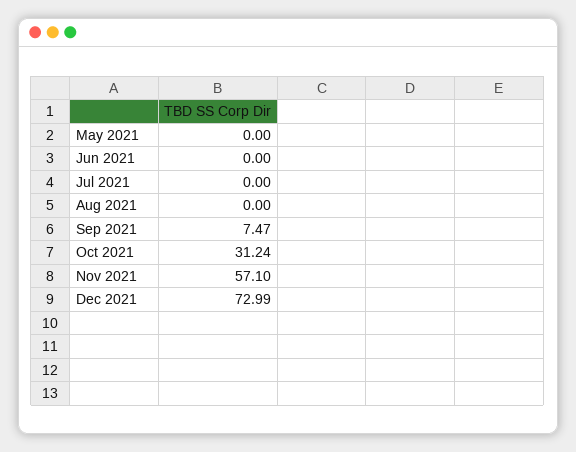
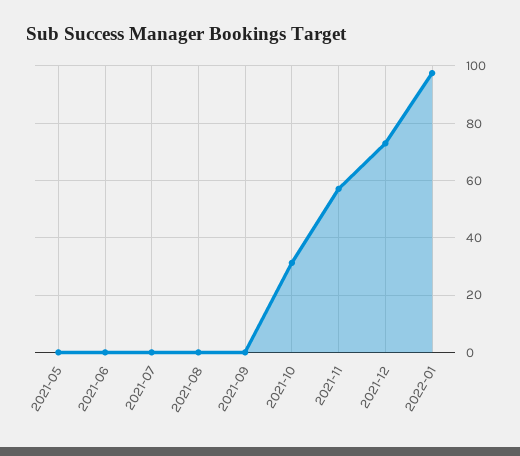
Sep 2021: 7.47 -> 0
2022-01: none -> 97.5

